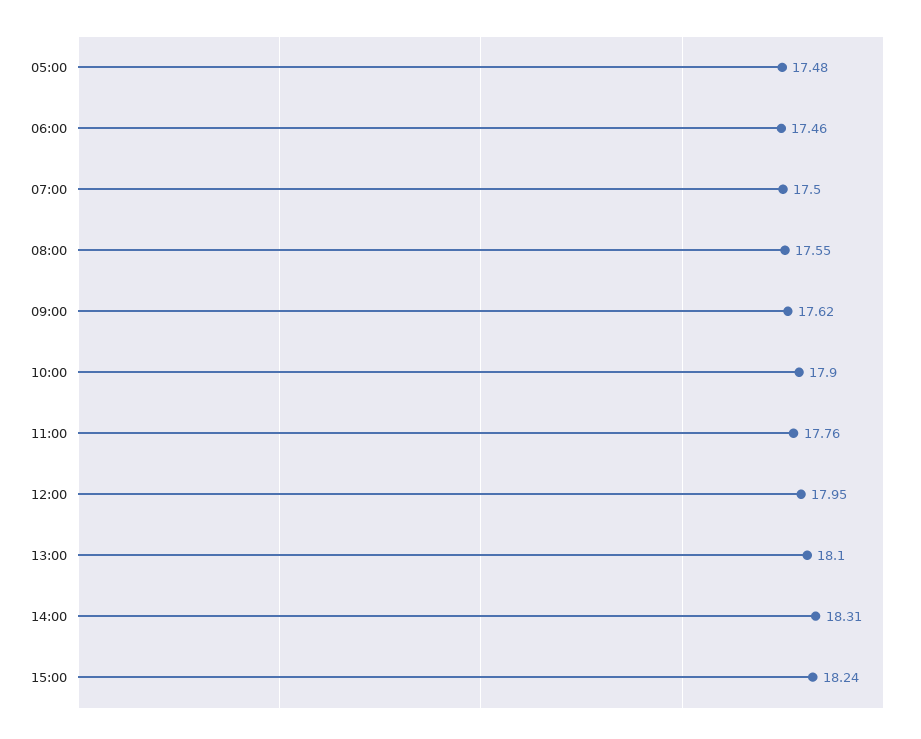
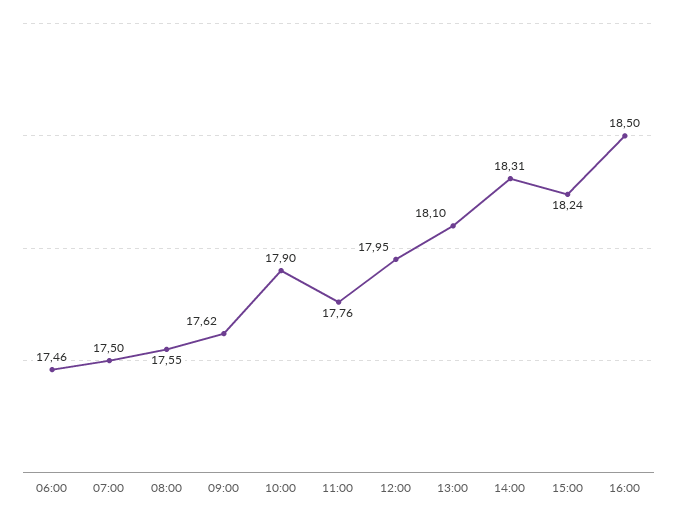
05:00: 17.48 -> none
16:00: none -> 18.5

